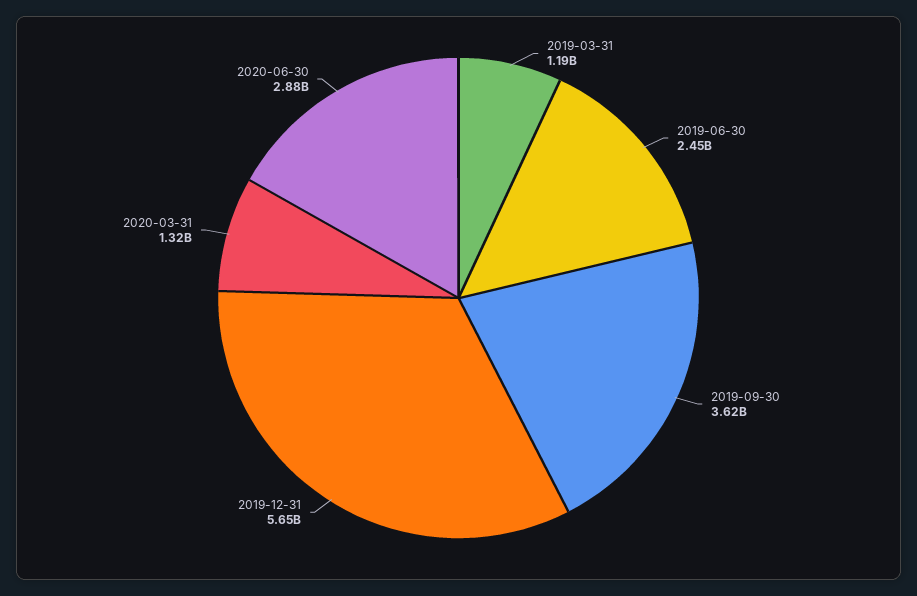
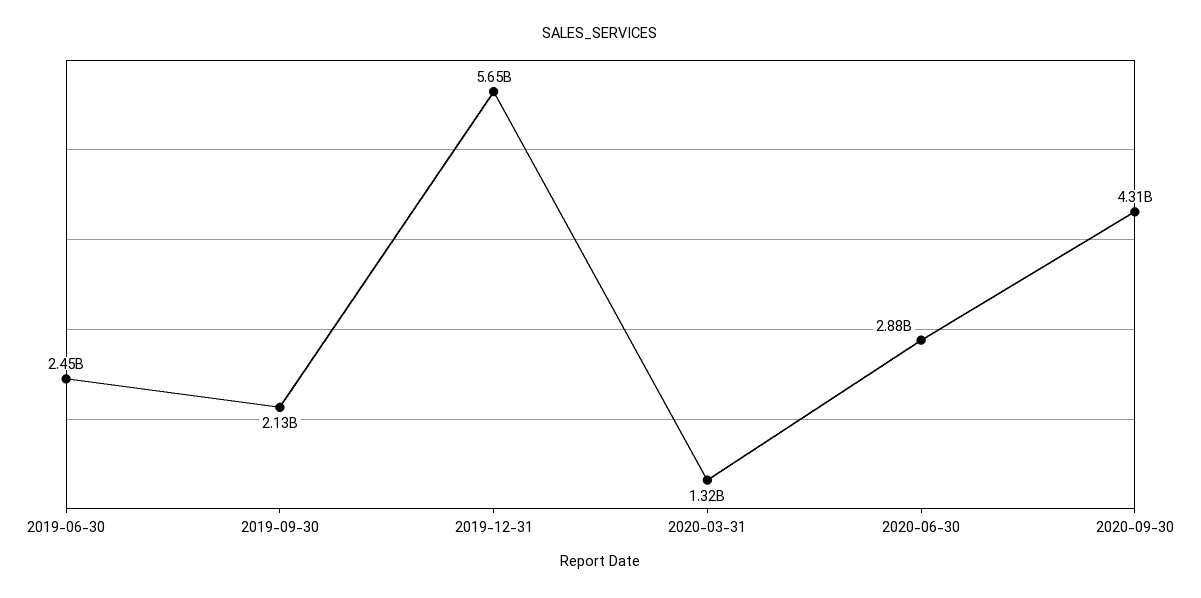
2019-03-31: 1190000000 -> none
2019-09-30: 3620000000 -> 2130000000
2020-09-30: none -> 4310000000

